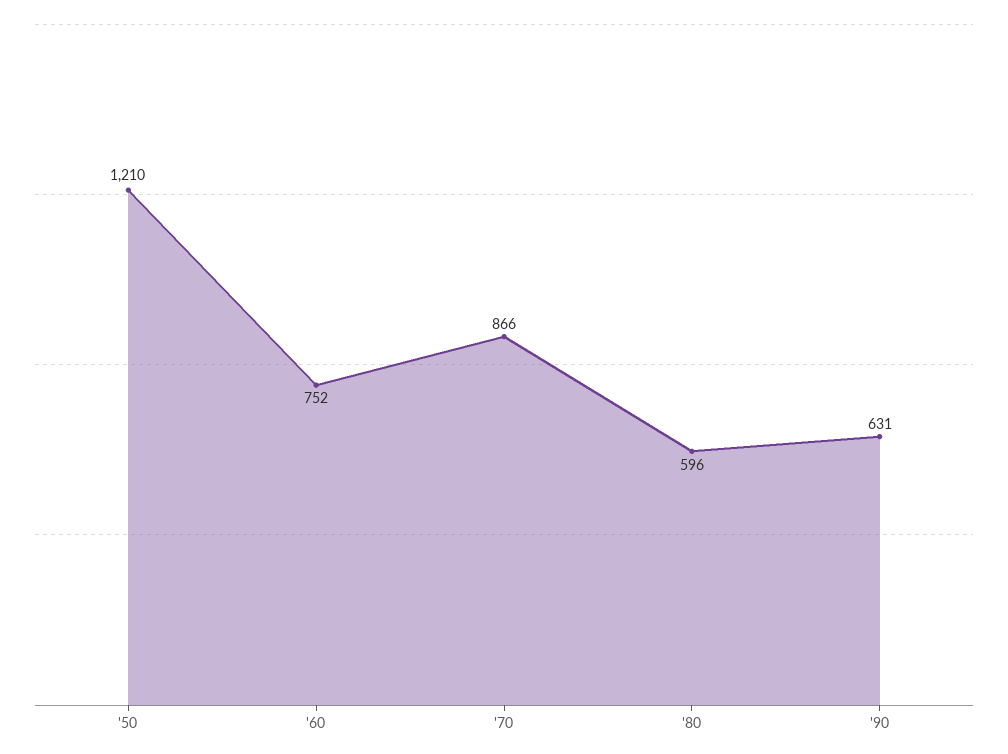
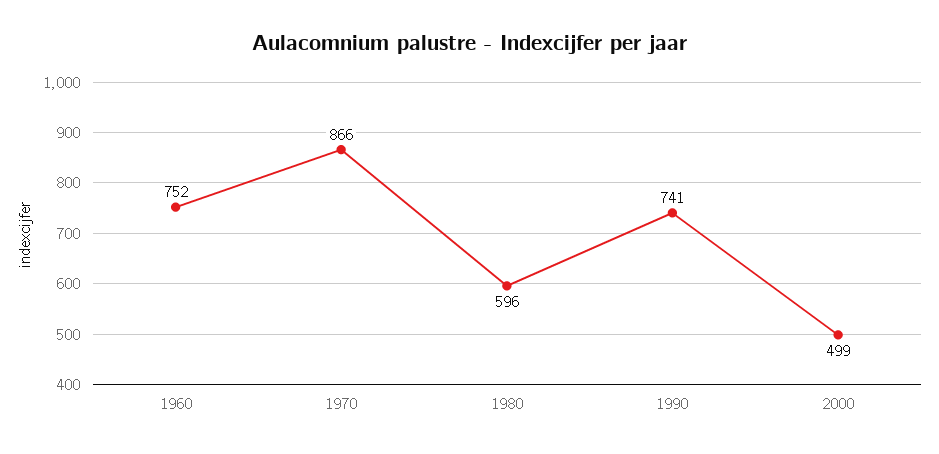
'50: 1210 -> none
'90: 631 -> 741
2000: none -> 499

